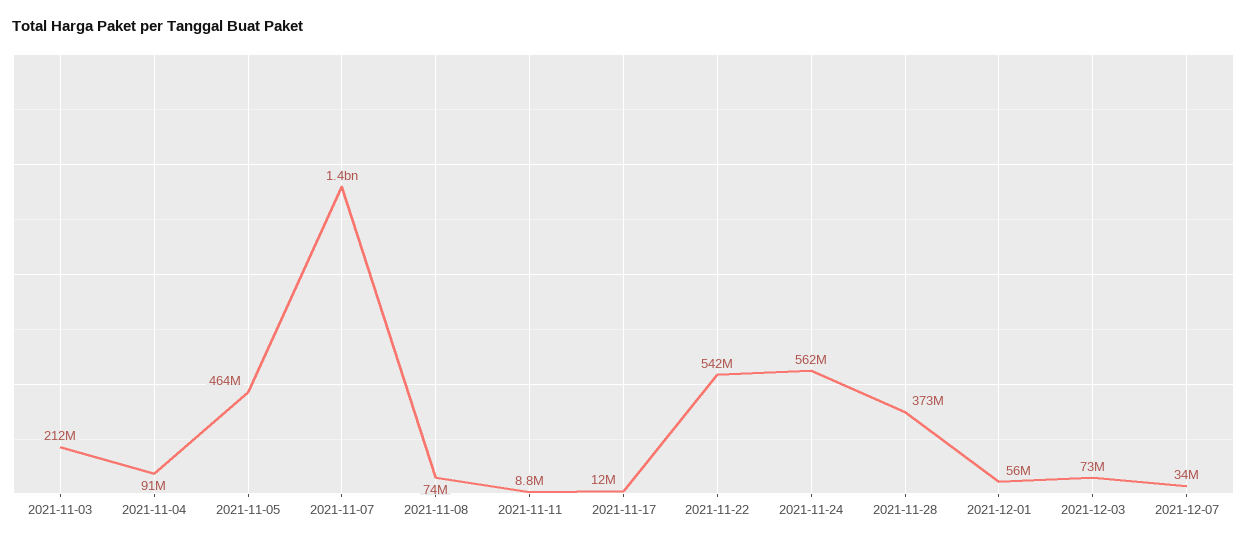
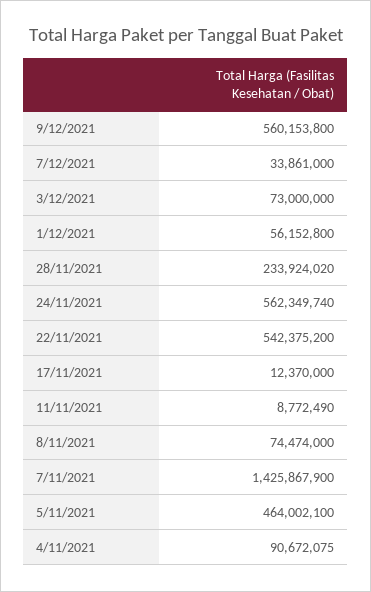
2021-11-03: 212000000 -> none
2021-11-28: 373000000 -> 233924020
9/12/2021: none -> 560153800

